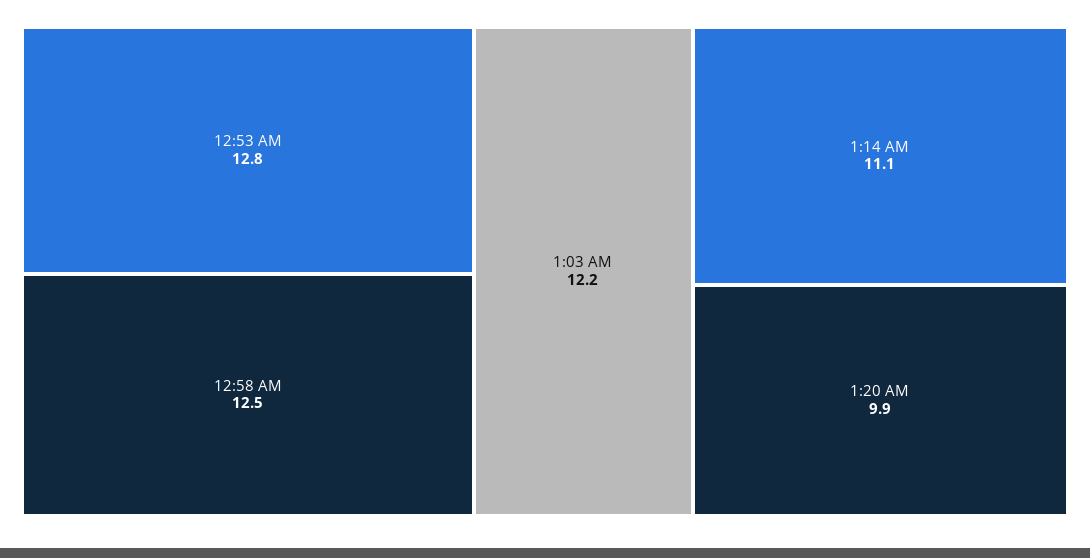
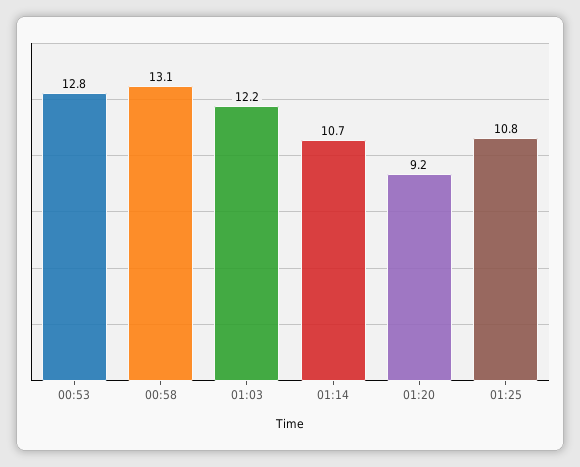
12:58 AM: 12.5 -> 13.1
1:14 AM: 11.1 -> 10.7
1:20 AM: 9.9 -> 9.2
01:25: none -> 10.8

